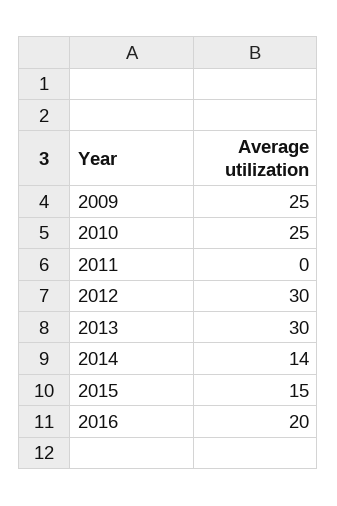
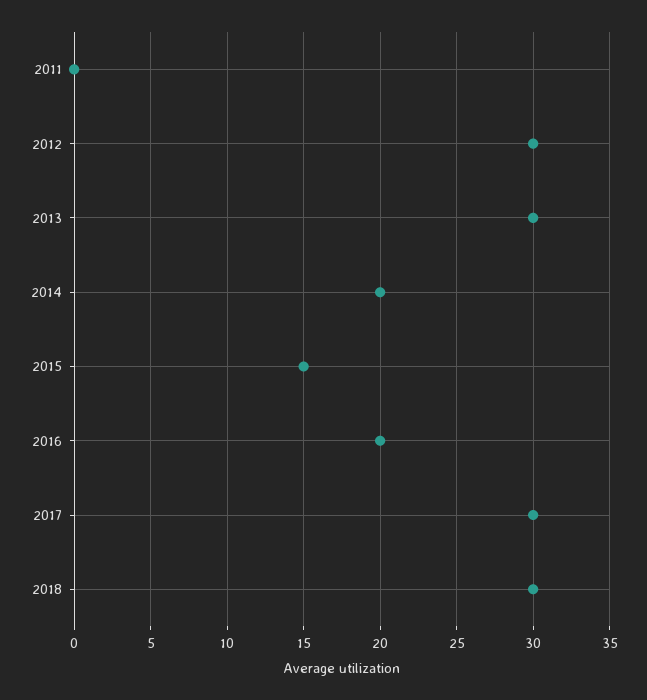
2009: 25 -> none
2010: 25 -> none
2014: 14 -> 20
2017: none -> 30
2018: none -> 30

